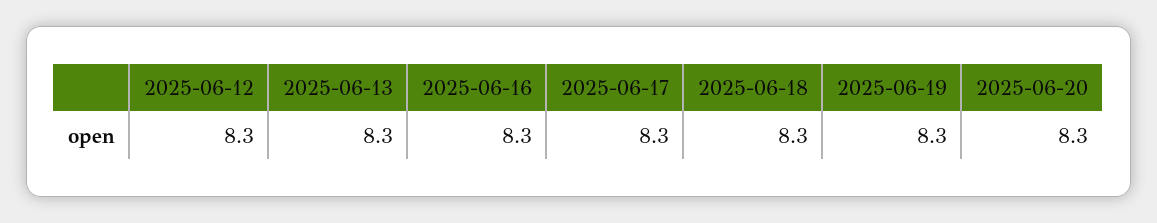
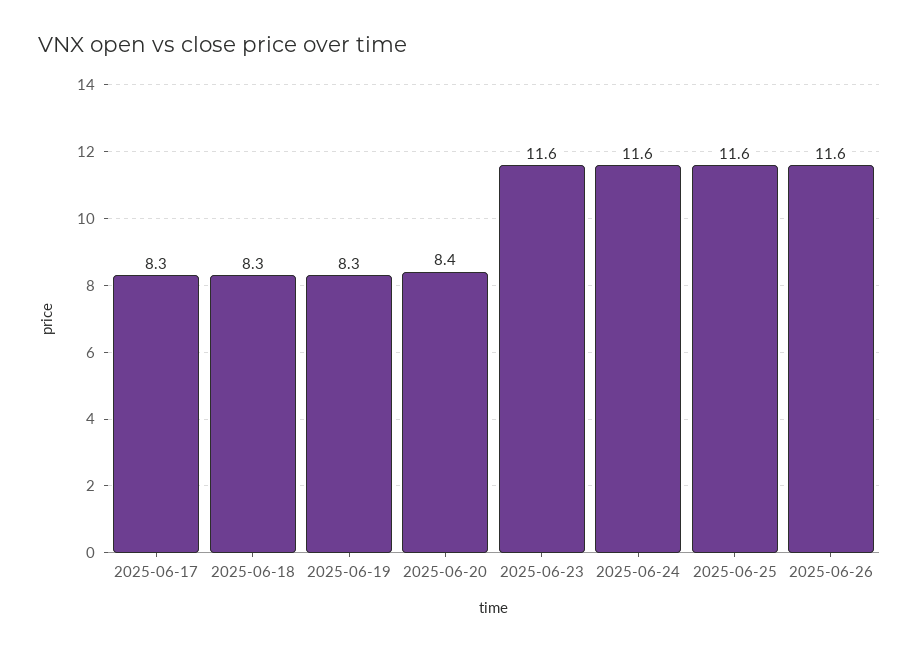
2025-06-12: 8.3 -> none
2025-06-13: 8.3 -> none
2025-06-16: 8.3 -> none
2025-06-20: 8.3 -> 8.4
2025-06-23: none -> 11.6
2025-06-24: none -> 11.6
2025-06-25: none -> 11.6
2025-06-26: none -> 11.6

